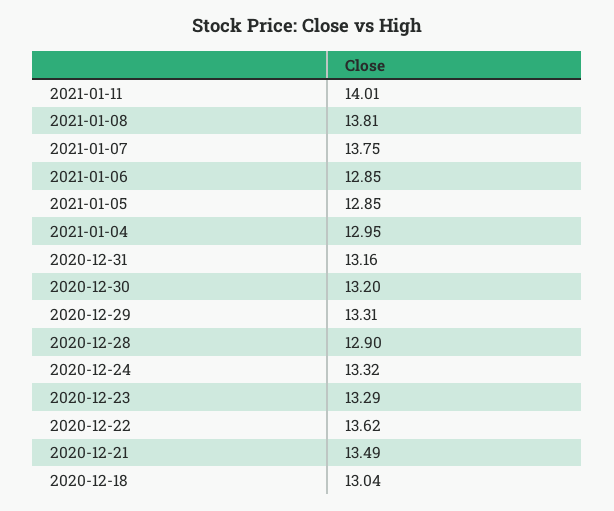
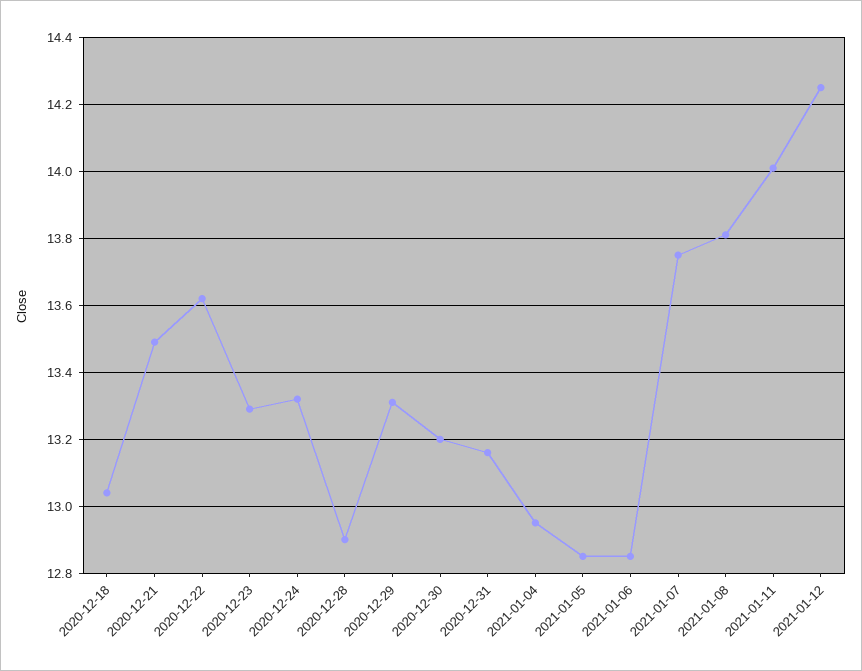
2021-01-12: none -> 14.25

